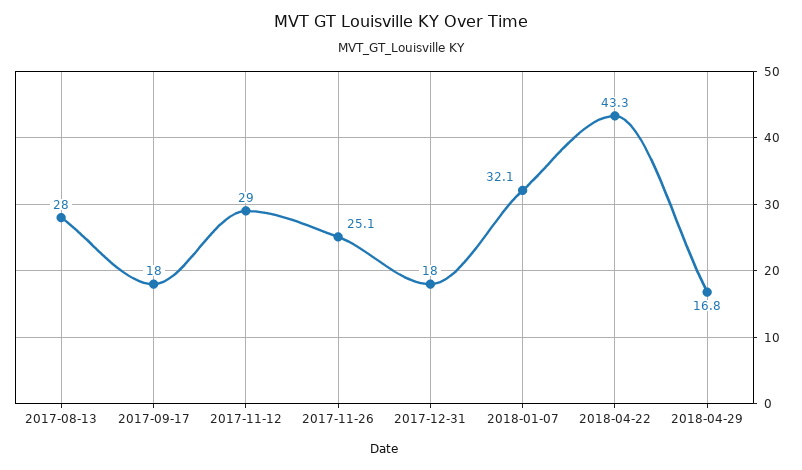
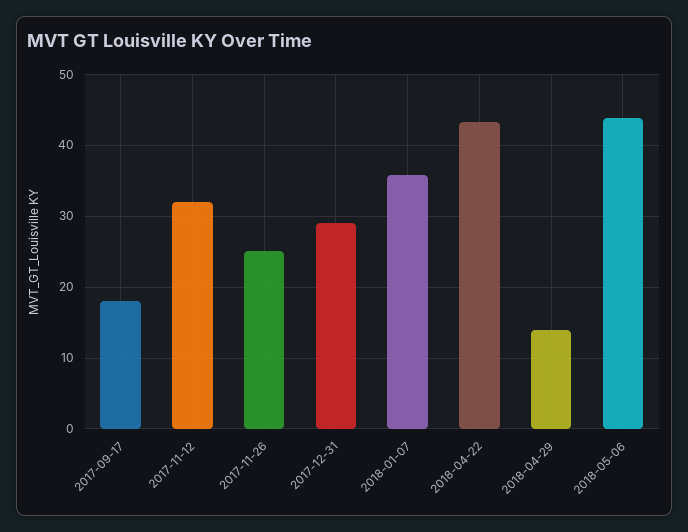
2017-08-13: 28 -> none
2017-11-12: 29 -> 32
2017-12-31: 18 -> 29
2018-01-07: 32.1 -> 36
2018-04-29: 16.8 -> 14
2018-05-06: none -> 44

